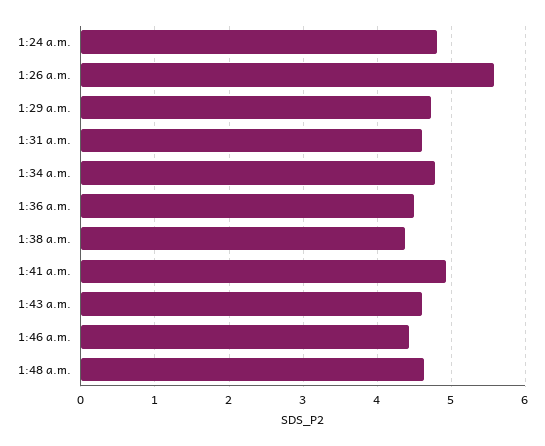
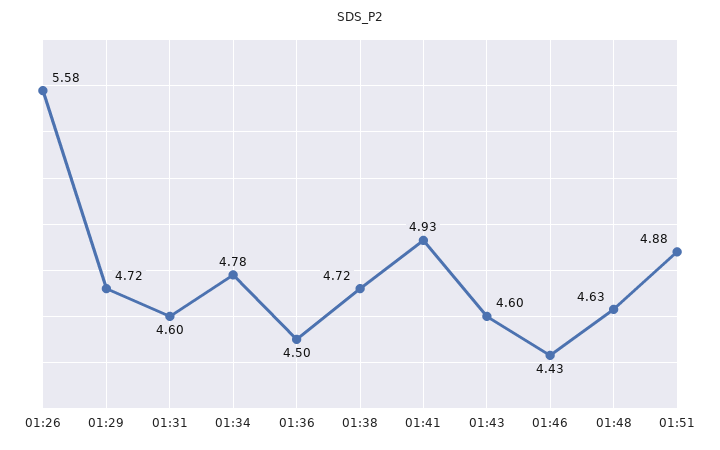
1:24 a.m.: 4.8 -> none
1:38 a.m.: 4.4 -> 4.72
01:51: none -> 4.88

